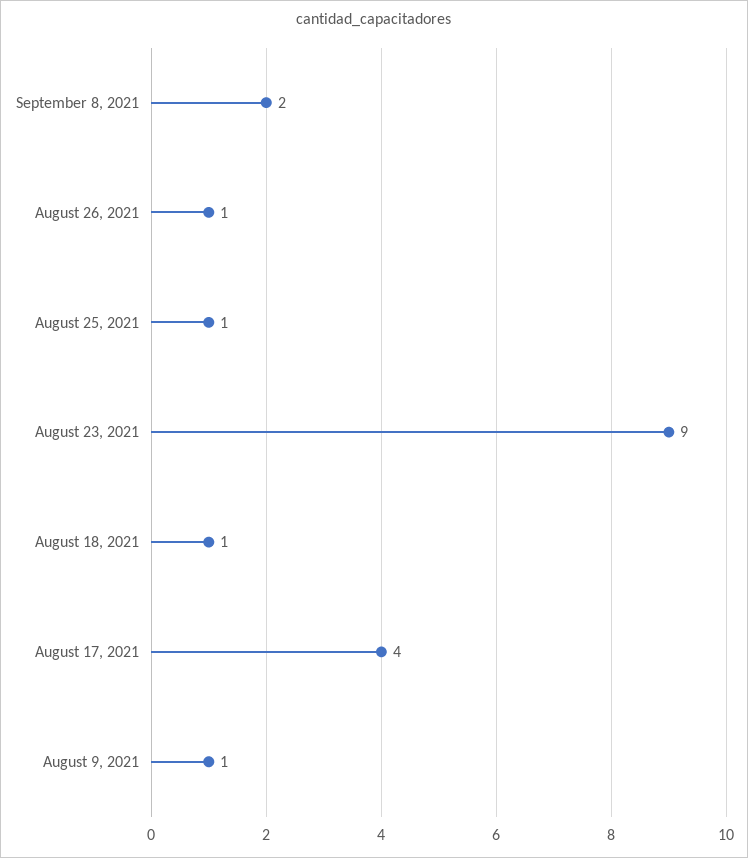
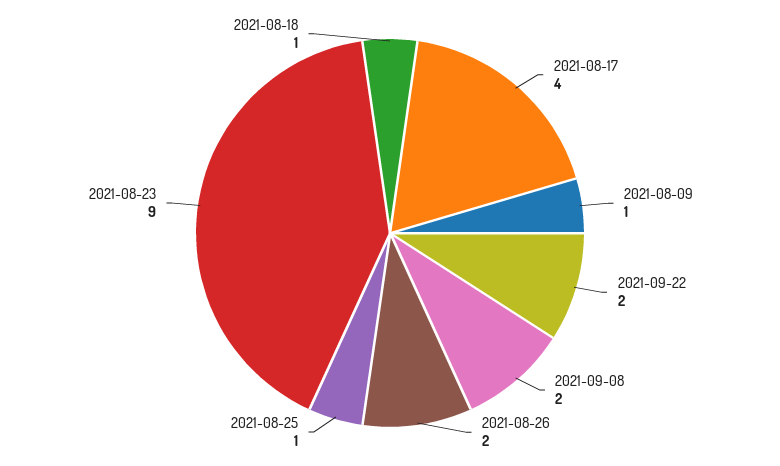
August 26, 2021: 1 -> 2
2021-09-22: none -> 2

